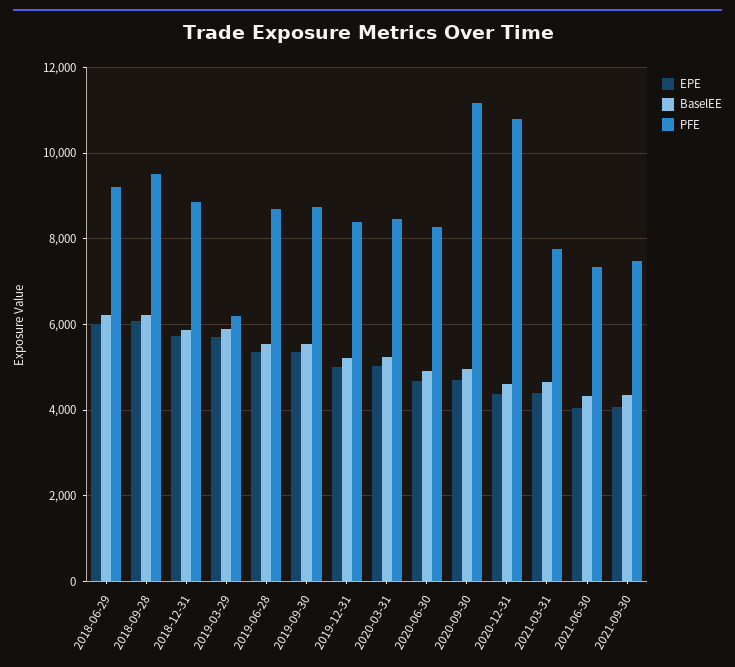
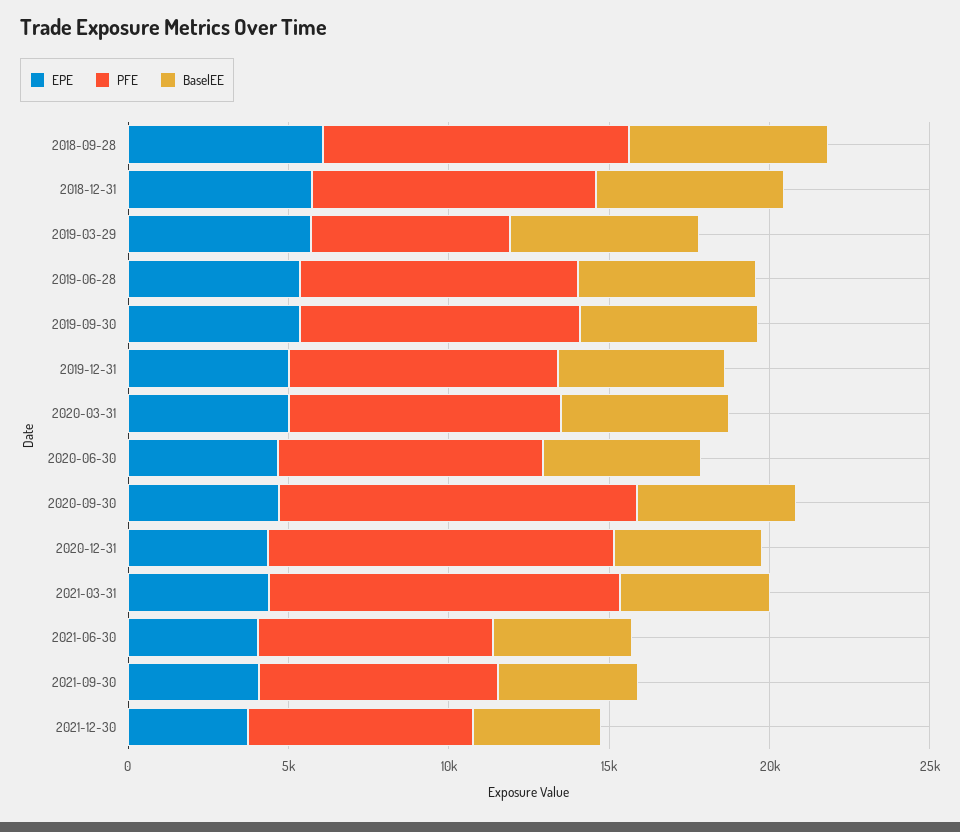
EPE, 2018-06-29: 6000 -> none
BaselEE, 2018-06-29: 6200 -> none
PFE, 2018-06-29: 9200 -> none
PFE, 2021-03-31: 7800 -> 11000
EPE, 2021-12-30: none -> 4000
PFE, 2021-12-30: none -> 7000
BaselEE, 2021-12-30: none -> 4000

